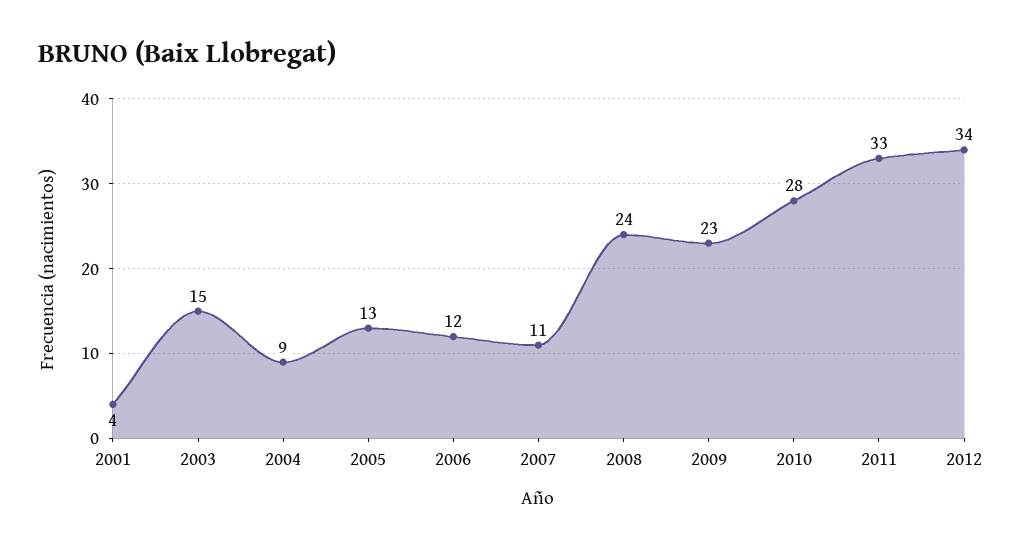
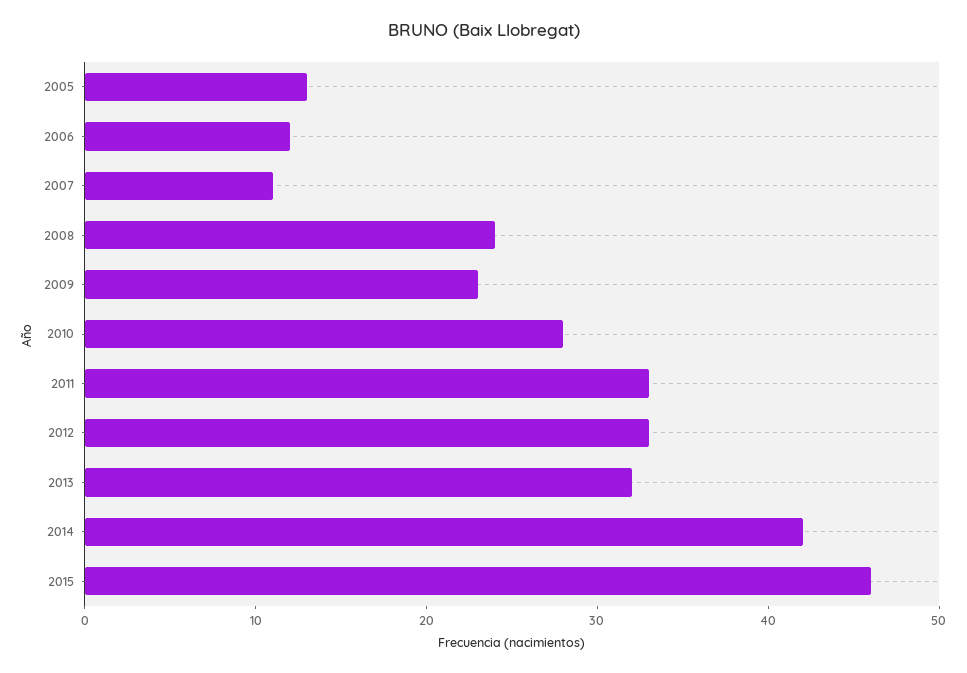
2001: 4 -> none
2003: 15 -> none
2004: 9 -> none
2012: 34 -> 33
2013: none -> 32
2014: none -> 42
2015: none -> 46

